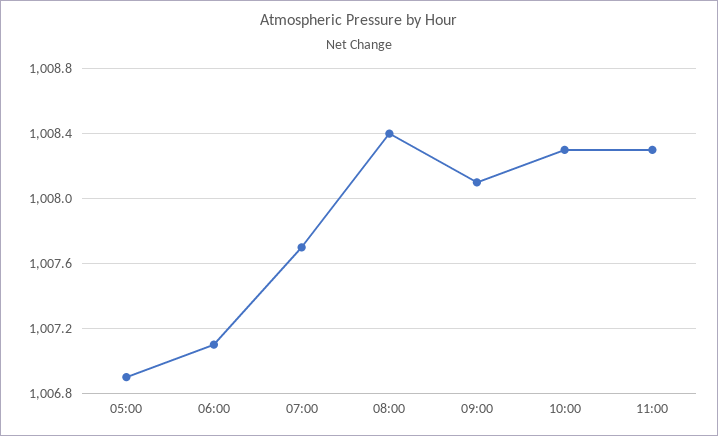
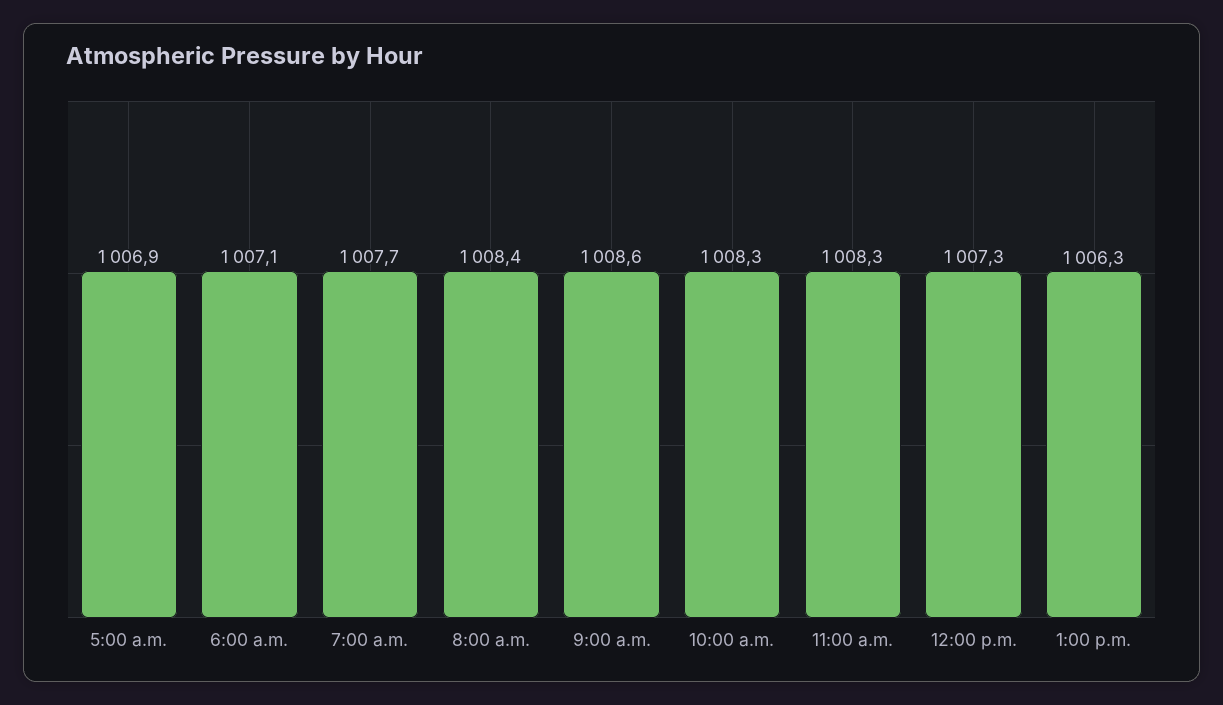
09:00: 1008.1 -> 1008.6
12:00 p.m.: none -> 1007.3
1:00 p.m.: none -> 1006.3

